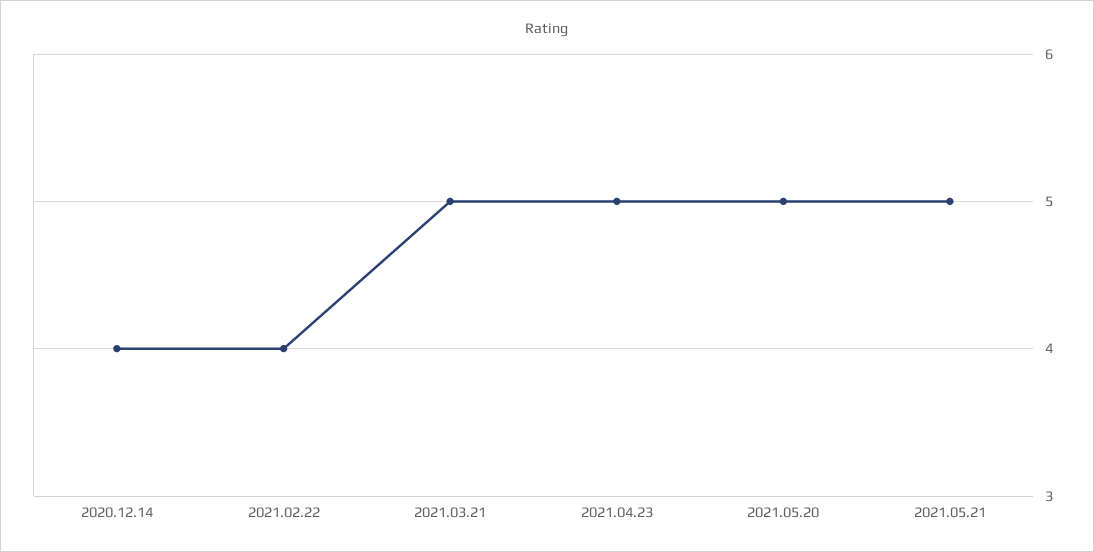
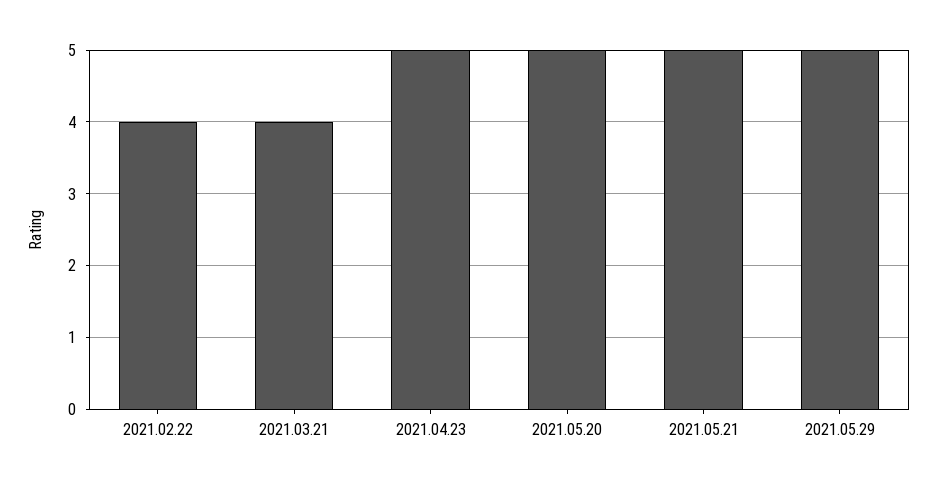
2020.12.14: 4 -> none
2021.03.21: 5 -> 4
2021.05.29: none -> 5

